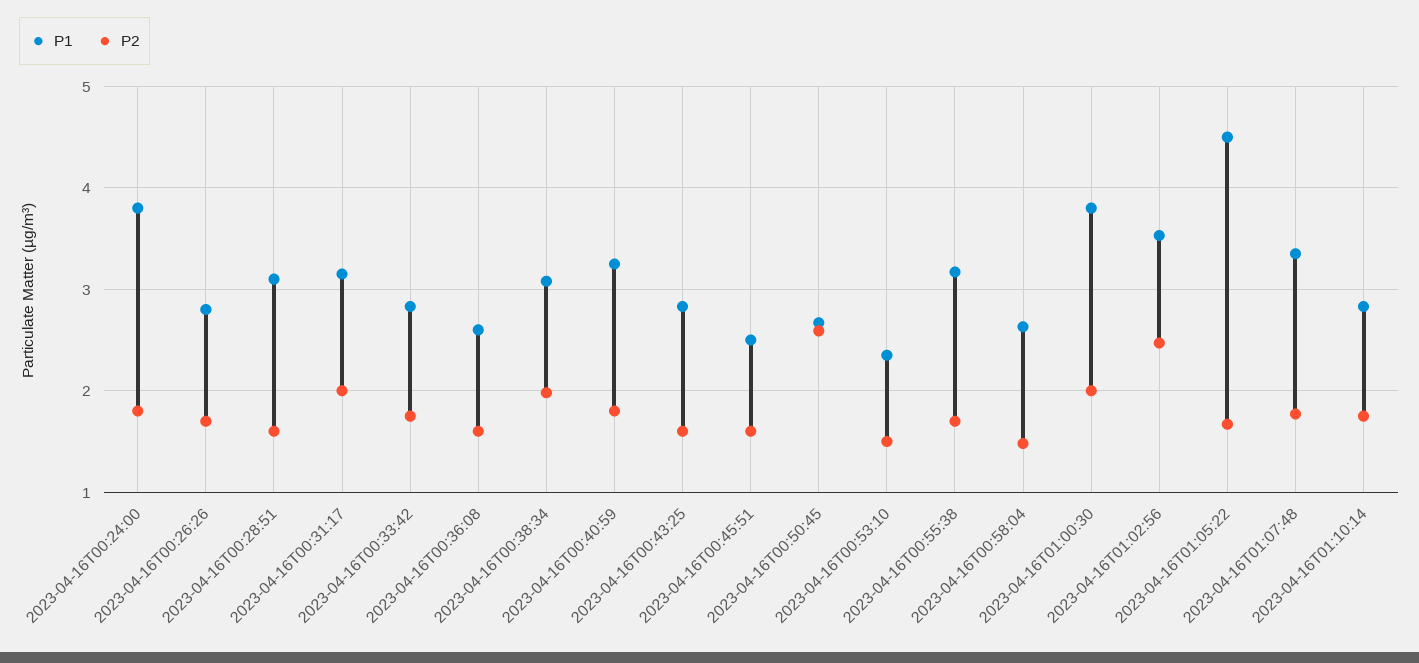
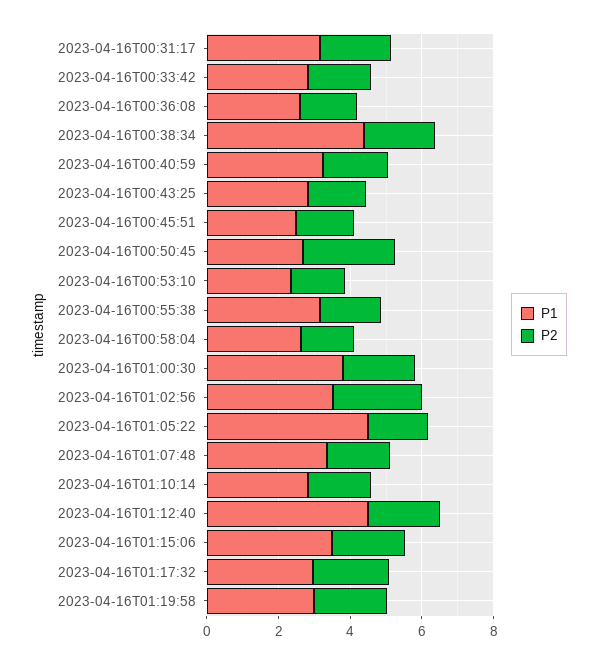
P1, 2023-04-16T00:24:00: 3.8 -> none
P2, 2023-04-16T00:24:00: 1.8 -> none
P1, 2023-04-16T00:26:26: 2.8 -> none
P2, 2023-04-16T00:26:26: 1.7 -> none
P1, 2023-04-16T00:28:51: 3.1 -> none
P2, 2023-04-16T00:28:51: 1.6 -> none
P1, 2023-04-16T00:38:34: 3.1 -> 4.5
P1, 2023-04-16T01:12:40: none -> 4.5
P2, 2023-04-16T01:12:40: none -> 2
P1, 2023-04-16T01:15:06: none -> 3.5
P2, 2023-04-16T01:15:06: none -> 2
P1, 2023-04-16T01:17:32: none -> 3
P2, 2023-04-16T01:17:32: none -> 2
P1, 2023-04-16T01:19:58: none -> 3
P2, 2023-04-16T01:19:58: none -> 2

